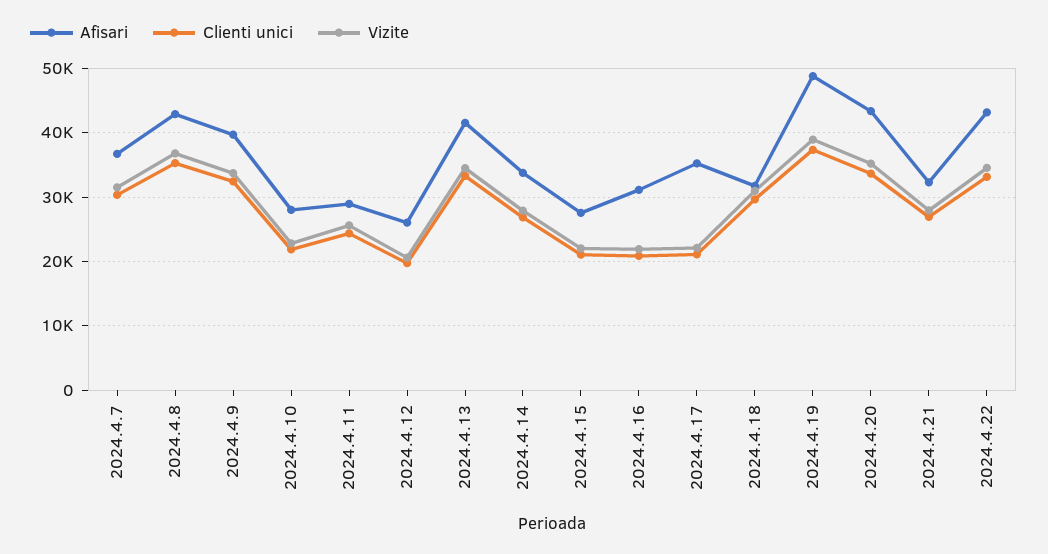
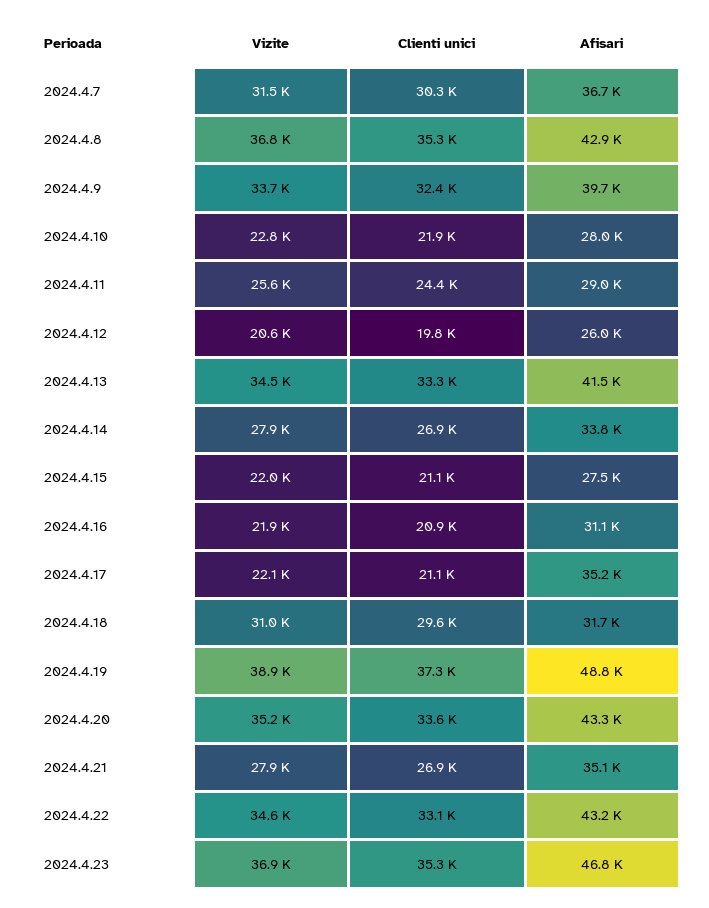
Afisari, 2024.4.21: 32000 -> 35100
Vizite, 2024.4.23: none -> 36900
Clienti unici, 2024.4.23: none -> 35300
Afisari, 2024.4.23: none -> 46800

